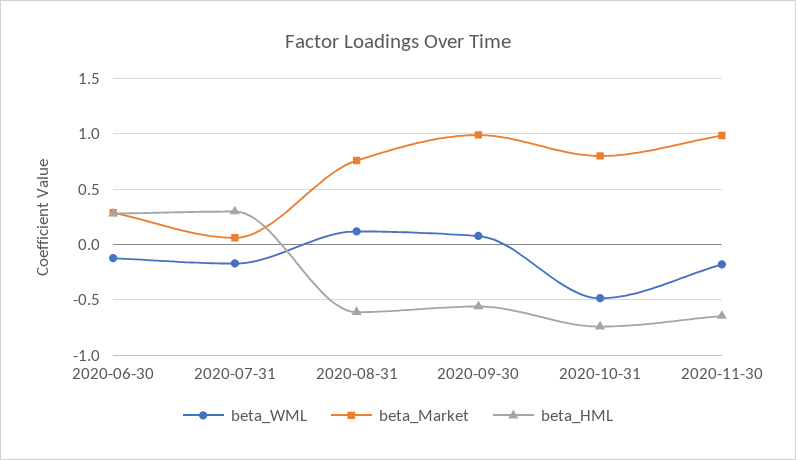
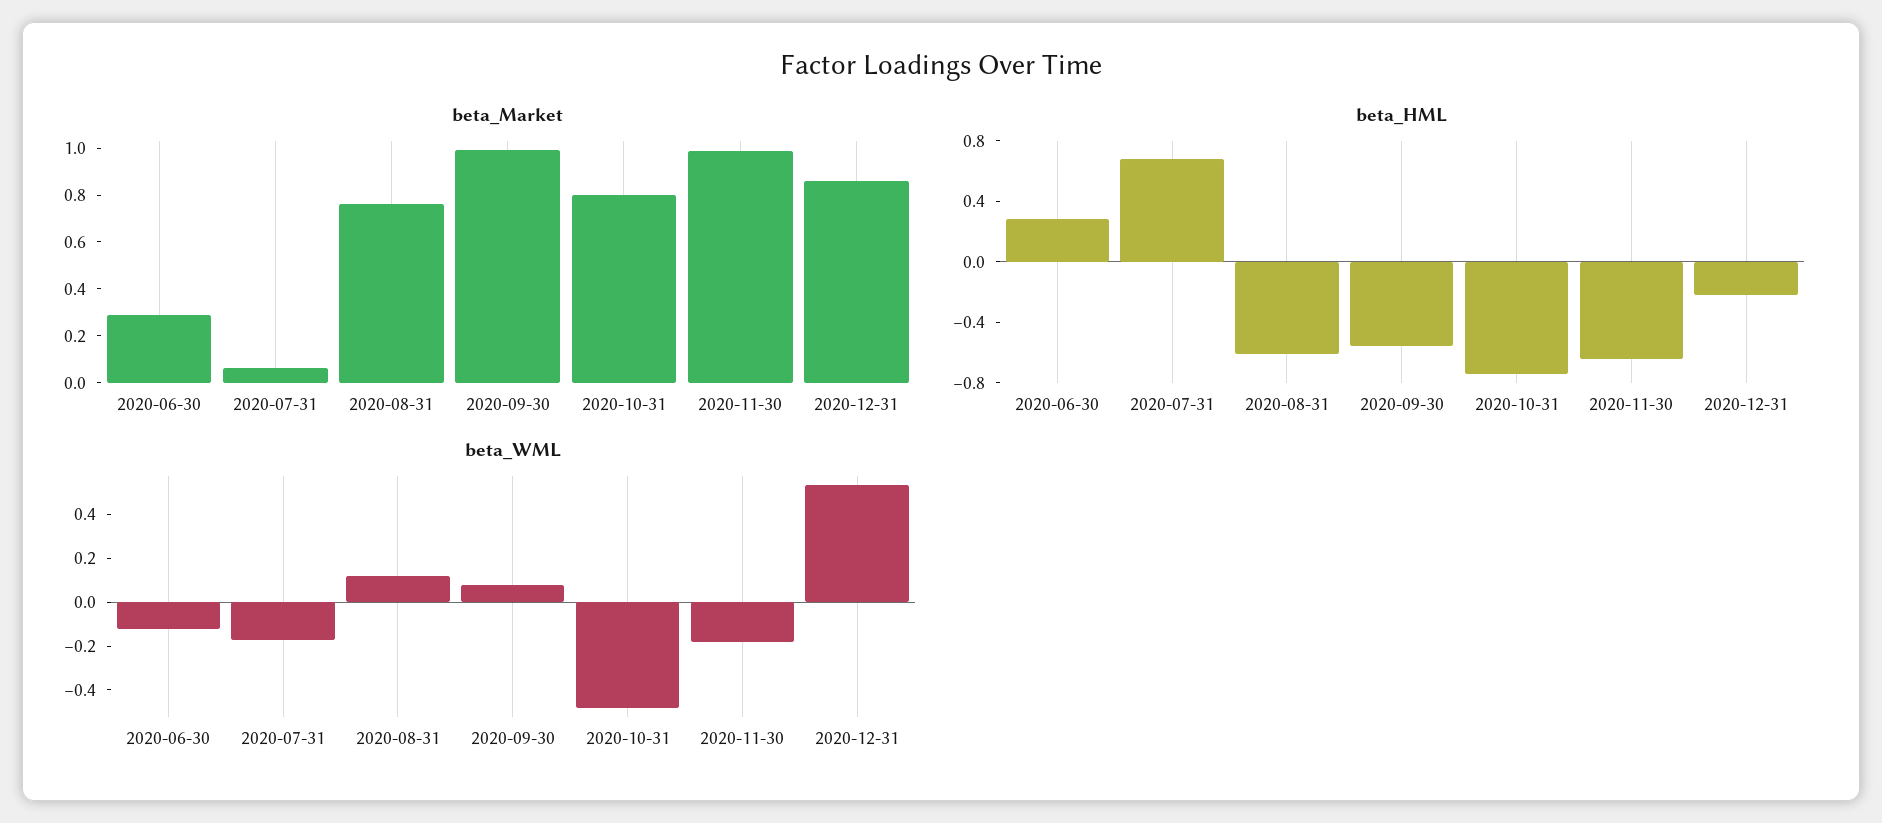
beta_HML, 2020-07-31: 0.3 -> 0.7
beta_Market, 2020-12-31: none -> 0.85
beta_HML, 2020-12-31: none -> -0.2
beta_WML, 2020-12-31: none -> 0.55

